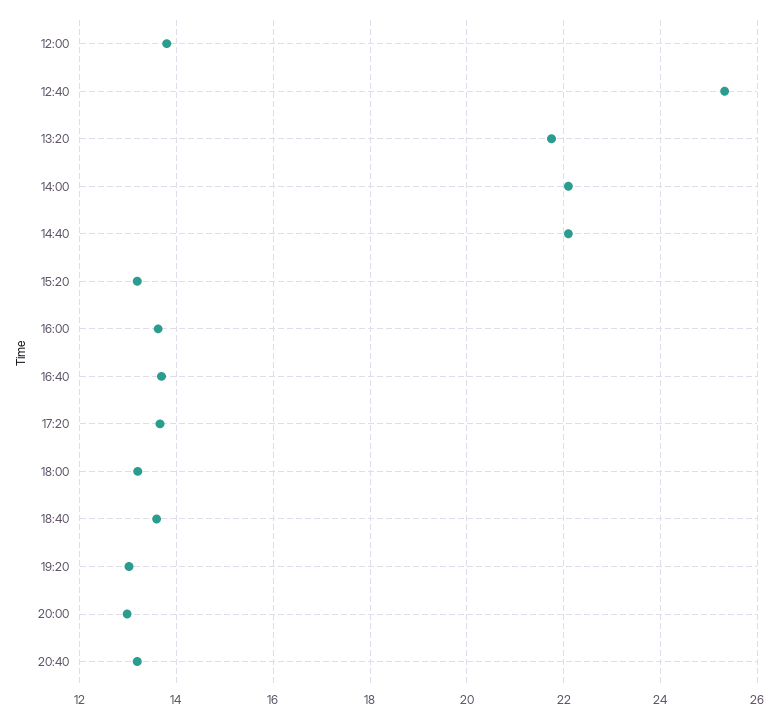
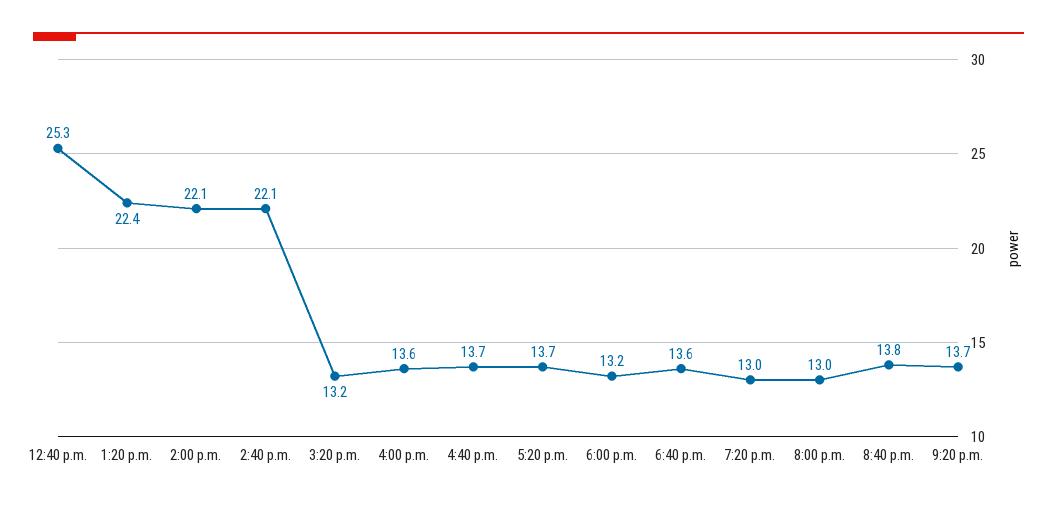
12:00: 13.8 -> none
13:20: 21.8 -> 22.4
20:40: 13.2 -> 13.8
9:20 p.m.: none -> 13.7

